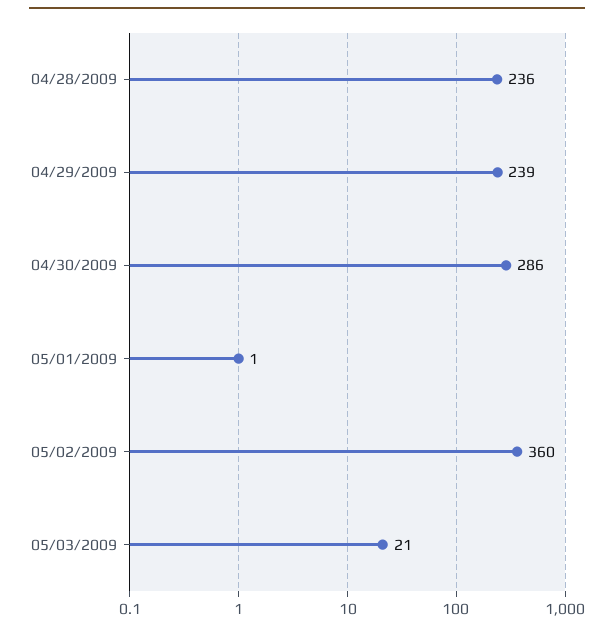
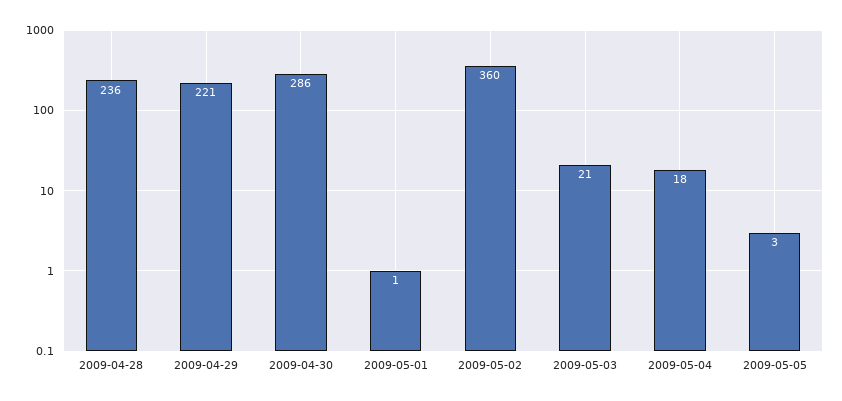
04/29/2009: 239 -> 221
2009-05-04: none -> 18
2009-05-05: none -> 3

